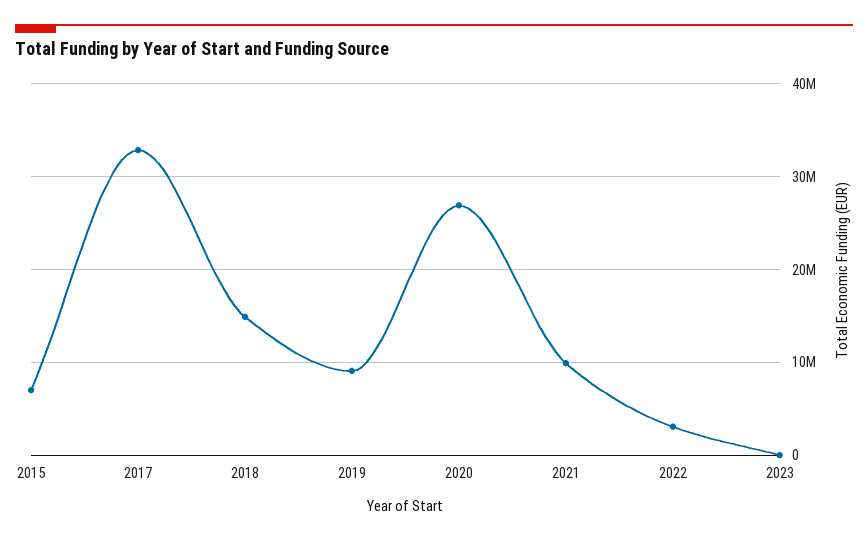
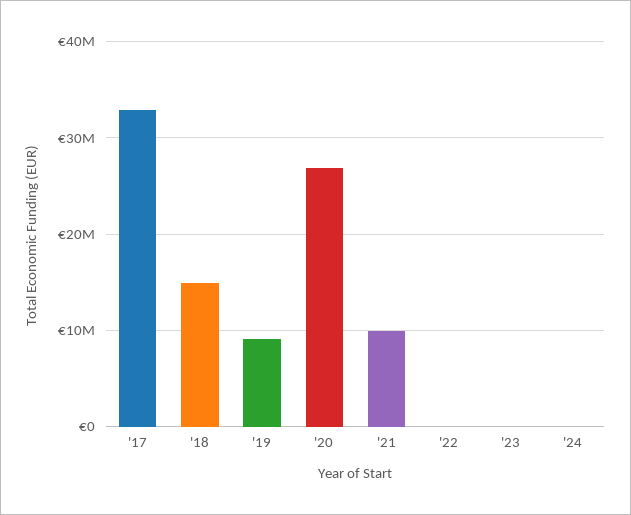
2015: 7000000 -> none
2022: 3000000 -> 0
'24: none -> 0

